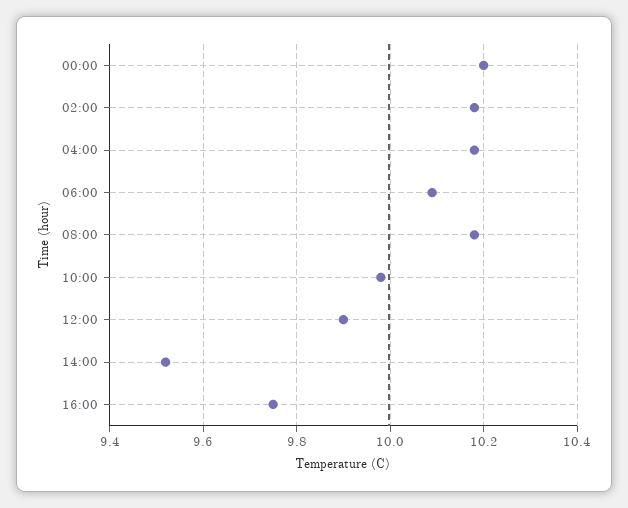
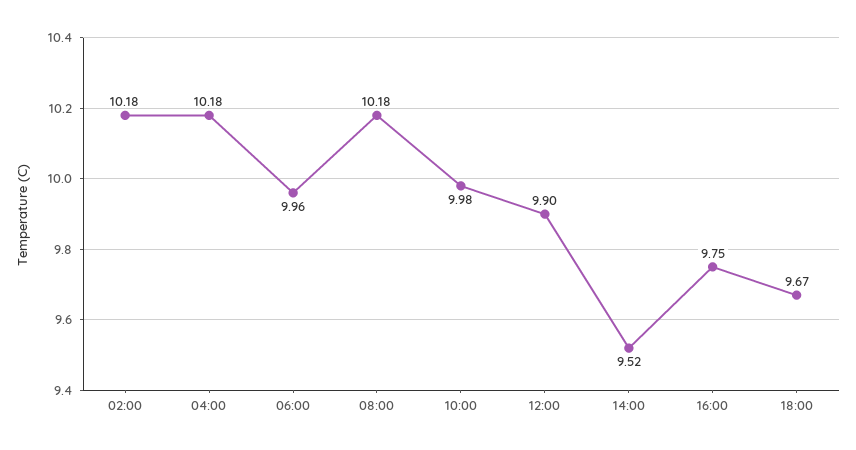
00:00: 10.2 -> none
06:00: 10.1 -> 9.96
18:00: none -> 9.67

